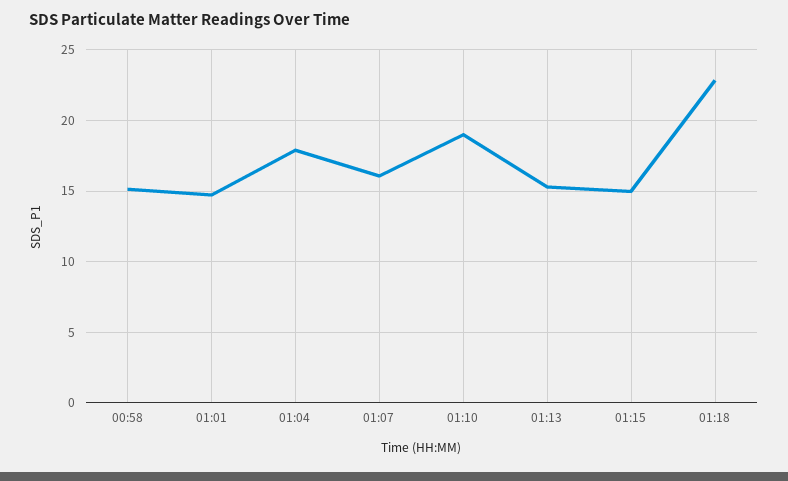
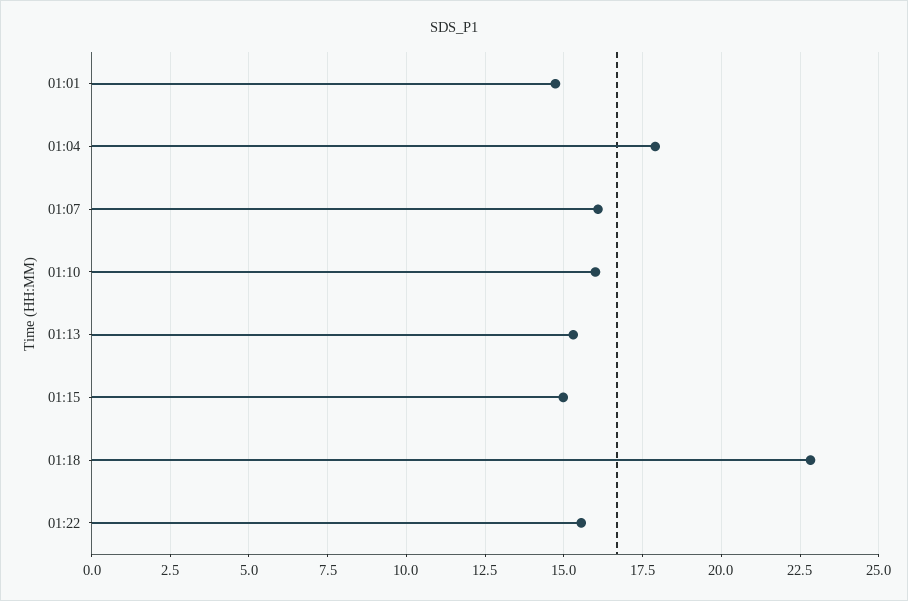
00:58: 15 -> none
01:10: 19 -> 16
01:22: none -> 15.5

